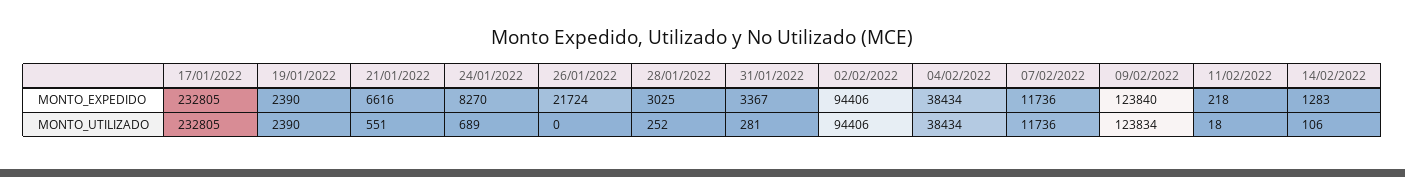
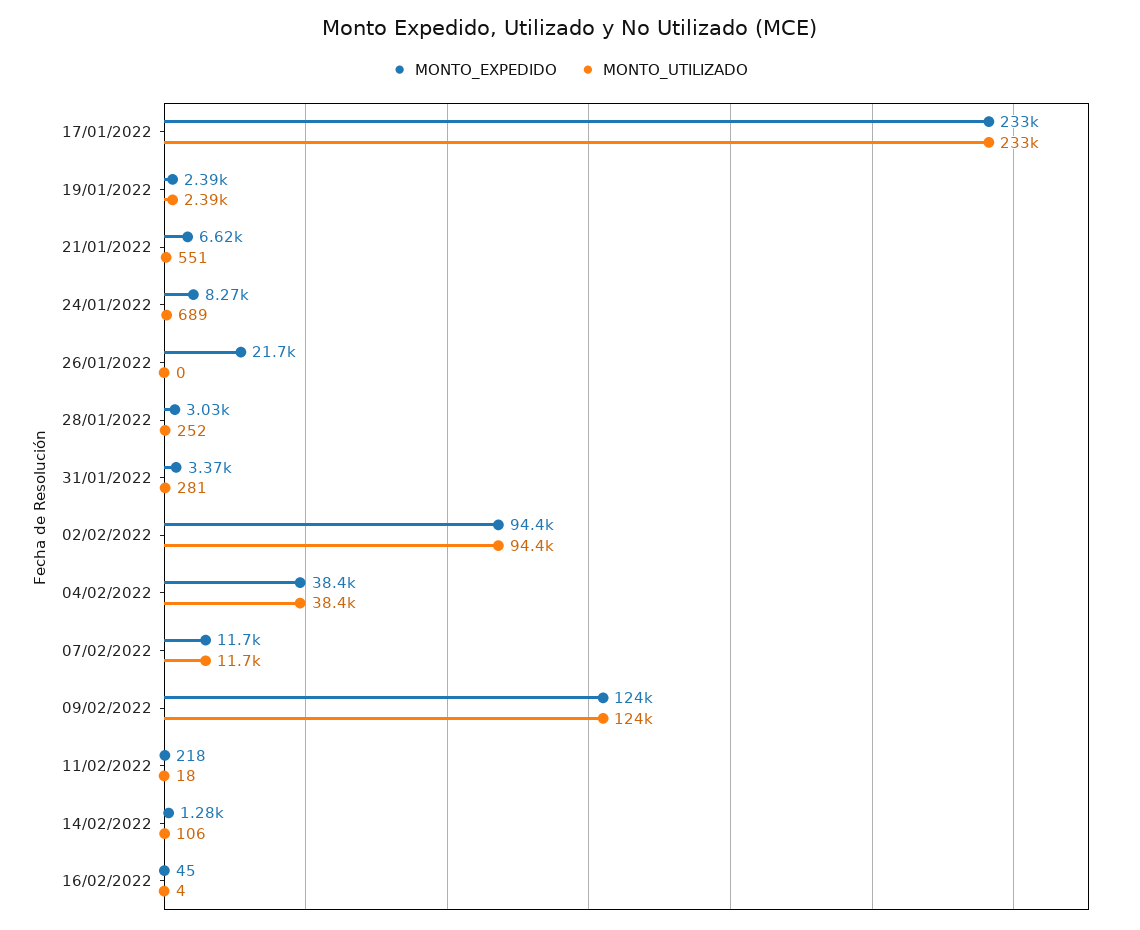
MONTO_EXPEDIDO, 16/02/2022: none -> 45
MONTO_UTILIZADO, 16/02/2022: none -> 4

